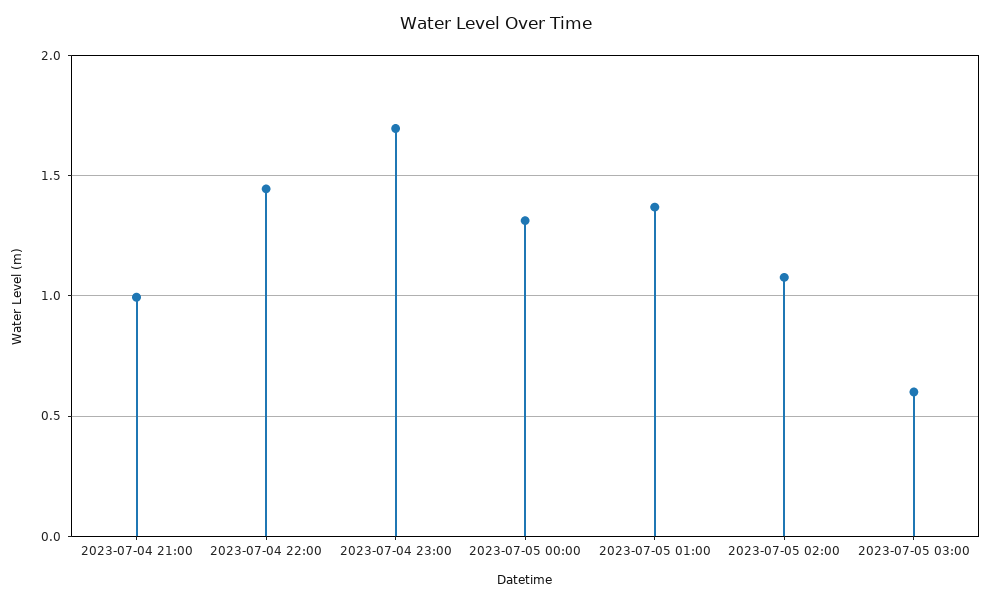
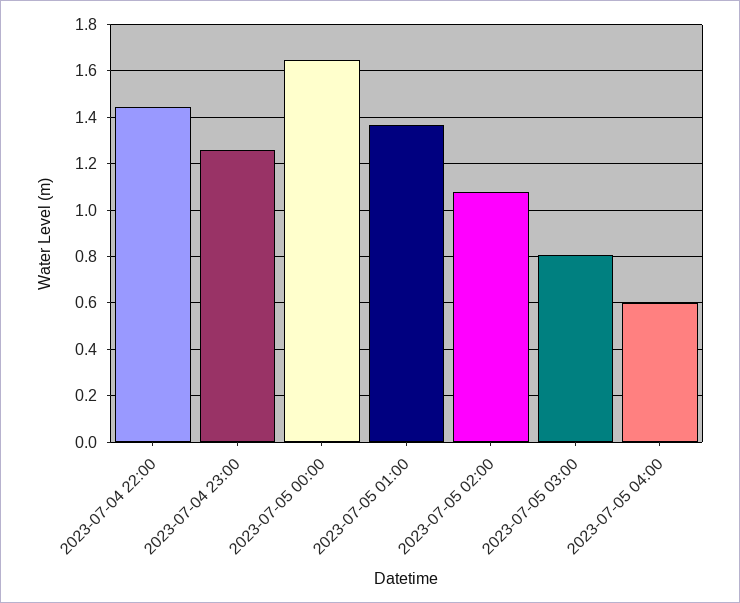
2023-07-04 21:00: 1 -> none
2023-07-04 23:00: 1.7 -> 1.25
2023-07-05 00:00: 1.3 -> 1.65
2023-07-05 03:00: 0.6 -> 0.8
2023-07-05 04:00: none -> 0.6

